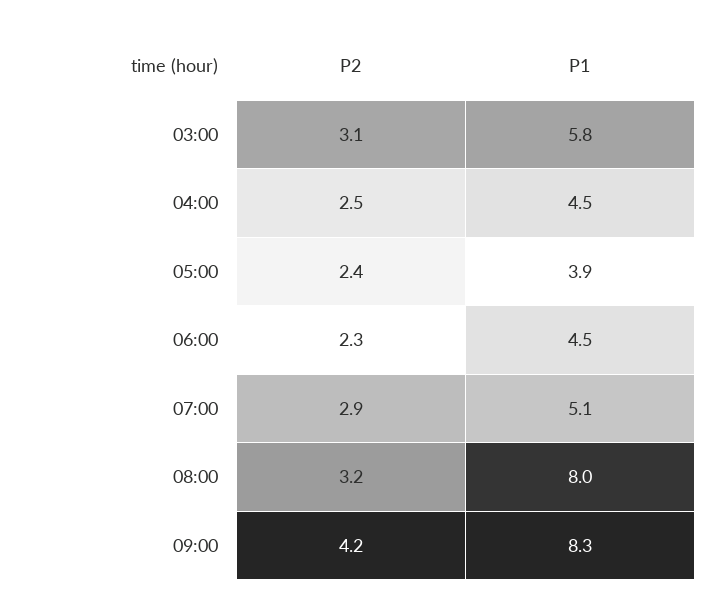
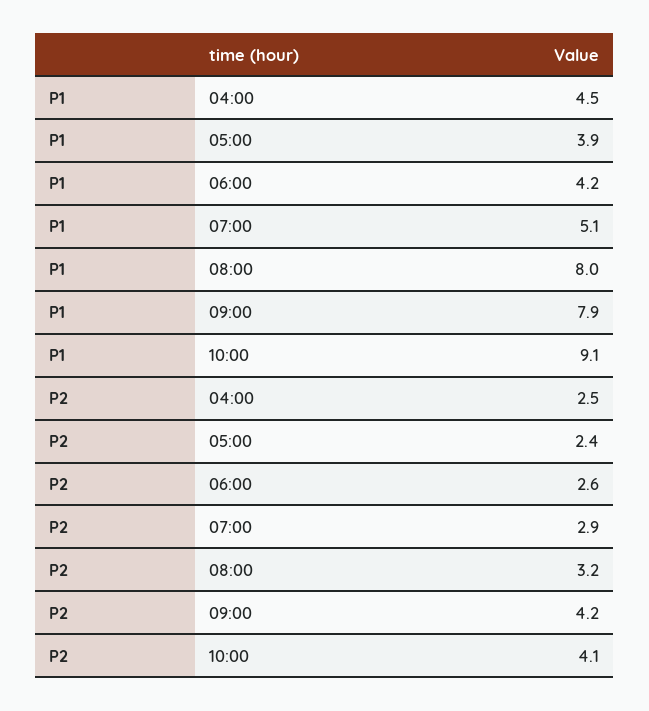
P2, 03:00: 3.1 -> none
P1, 03:00: 5.8 -> none
P2, 06:00: 2.3 -> 2.6
P1, 06:00: 4.5 -> 4.2
P1, 09:00: 8.3 -> 7.9
P1, 10:00: none -> 9.1
P2, 10:00: none -> 4.1

